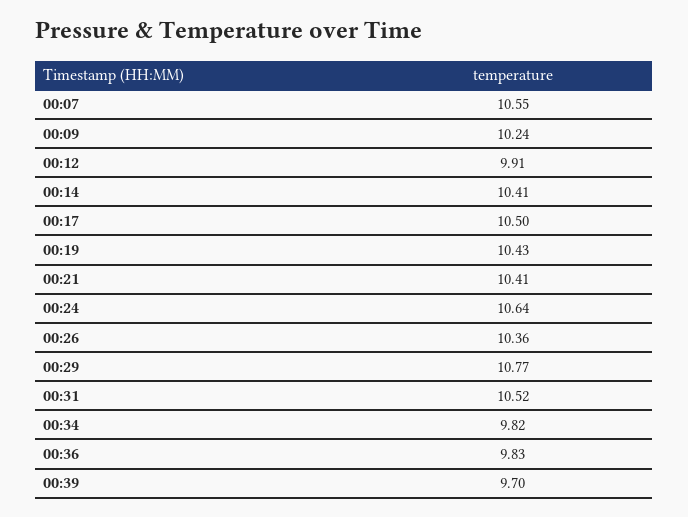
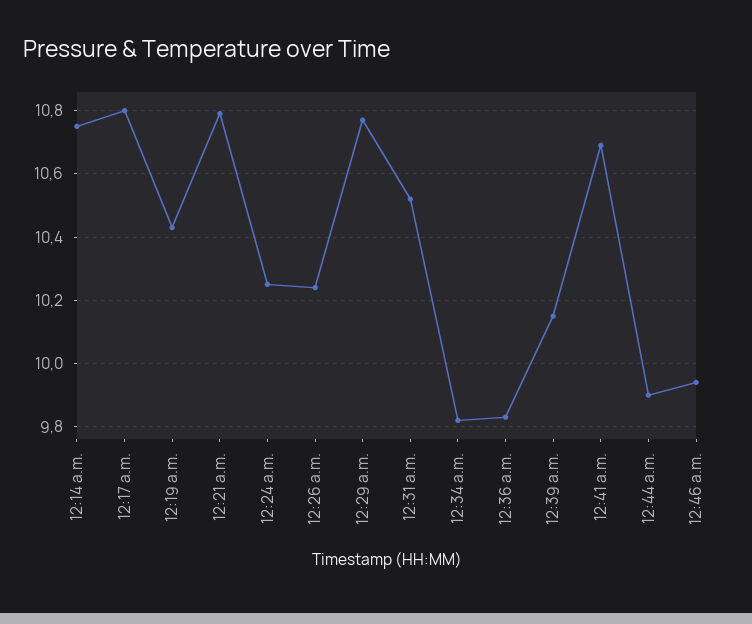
00:07: 10.55 -> none
00:09: 10.24 -> none
00:12: 9.91 -> none
00:14: 10.41 -> 10.75
00:17: 10.5 -> 10.8
00:21: 10.41 -> 10.8
00:24: 10.64 -> 10.25
00:26: 10.36 -> 10.25
00:39: 9.7 -> 10.15
12:41 a.m.: none -> 10.7
12:44 a.m.: none -> 9.9
12:46 a.m.: none -> 9.95

